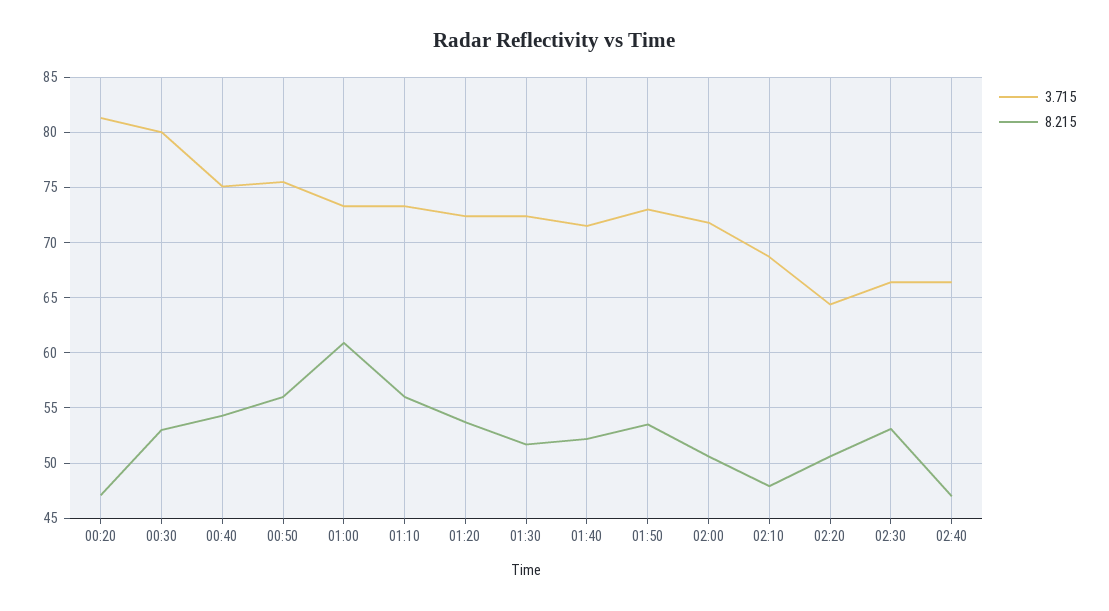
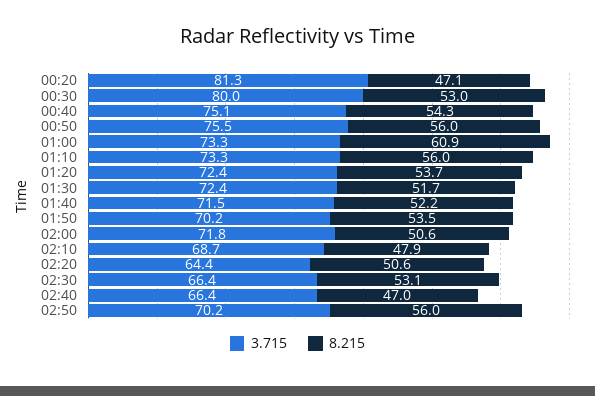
3.715, 01:50: 73 -> 70.2
3.715, 02:50: none -> 70.2
8.215, 02:50: none -> 56

